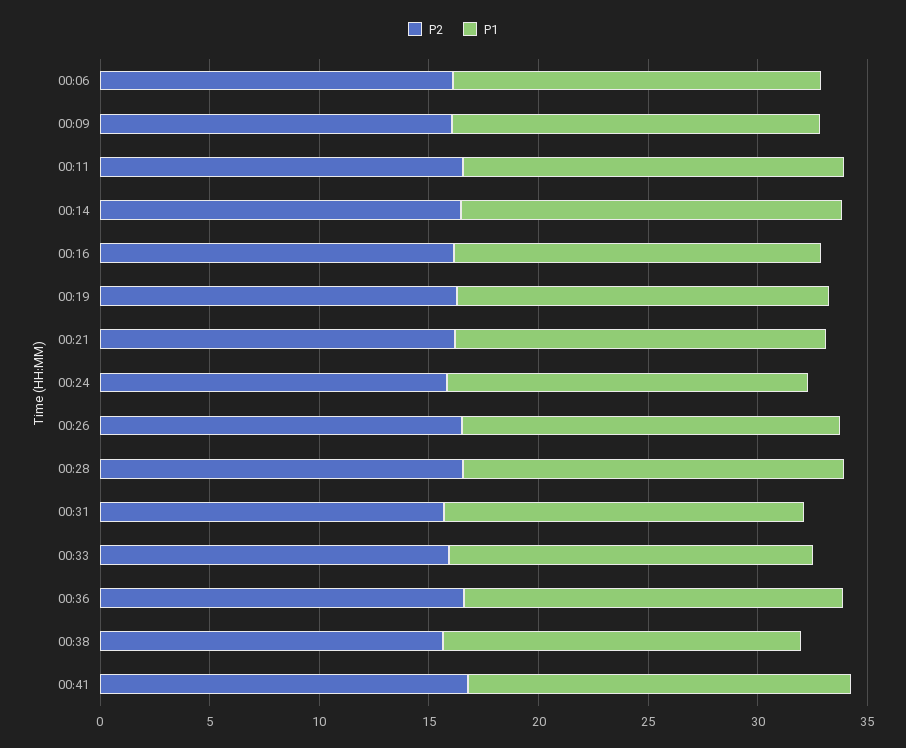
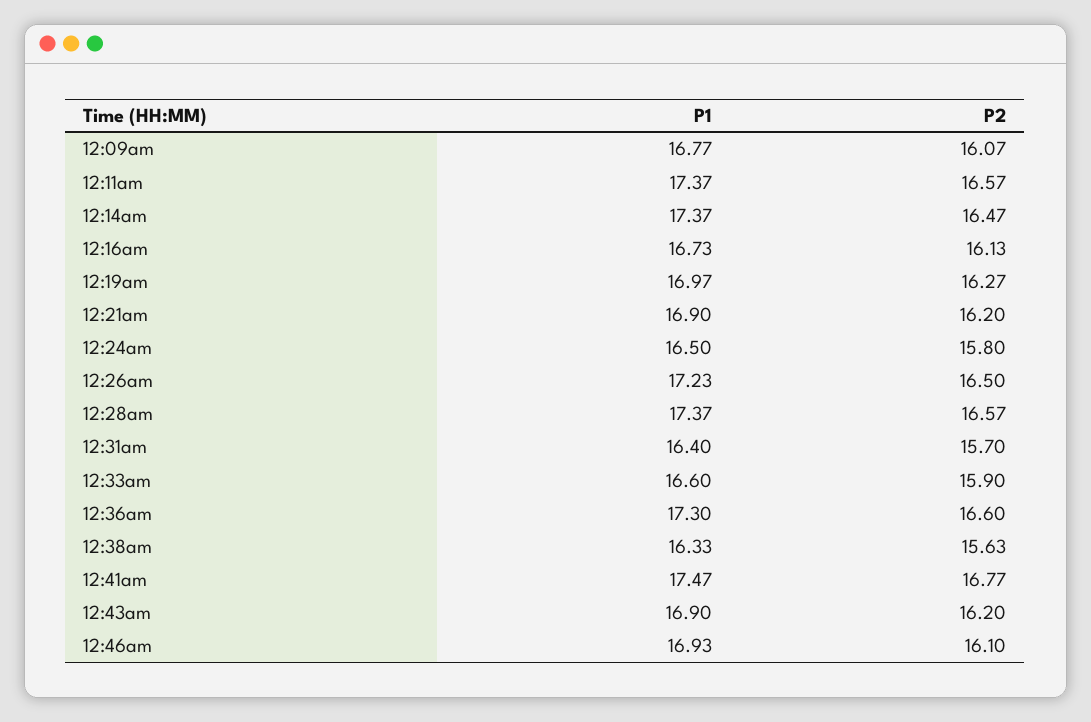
P2, 00:06: 16 -> none
P1, 00:06: 17 -> none
P1, 12:43am: none -> 16.9
P2, 12:43am: none -> 16.2
P1, 12:46am: none -> 16.93
P2, 12:46am: none -> 16.1

